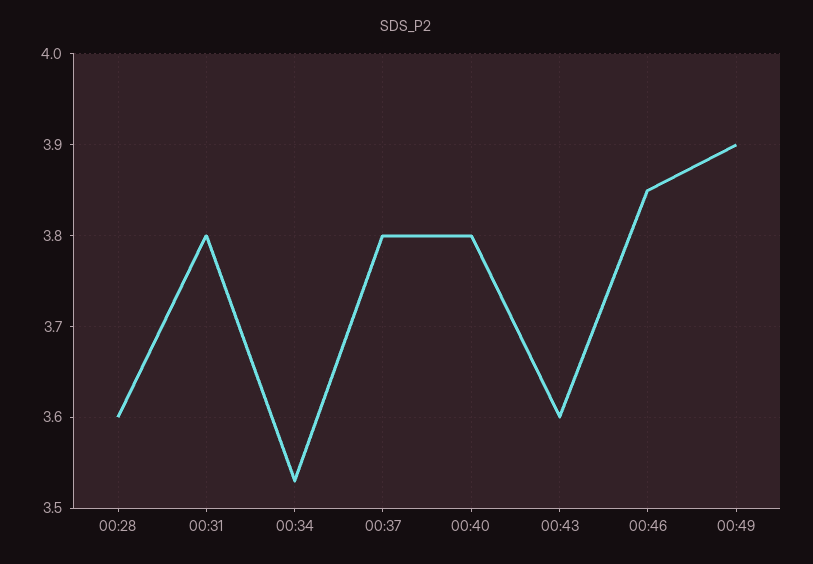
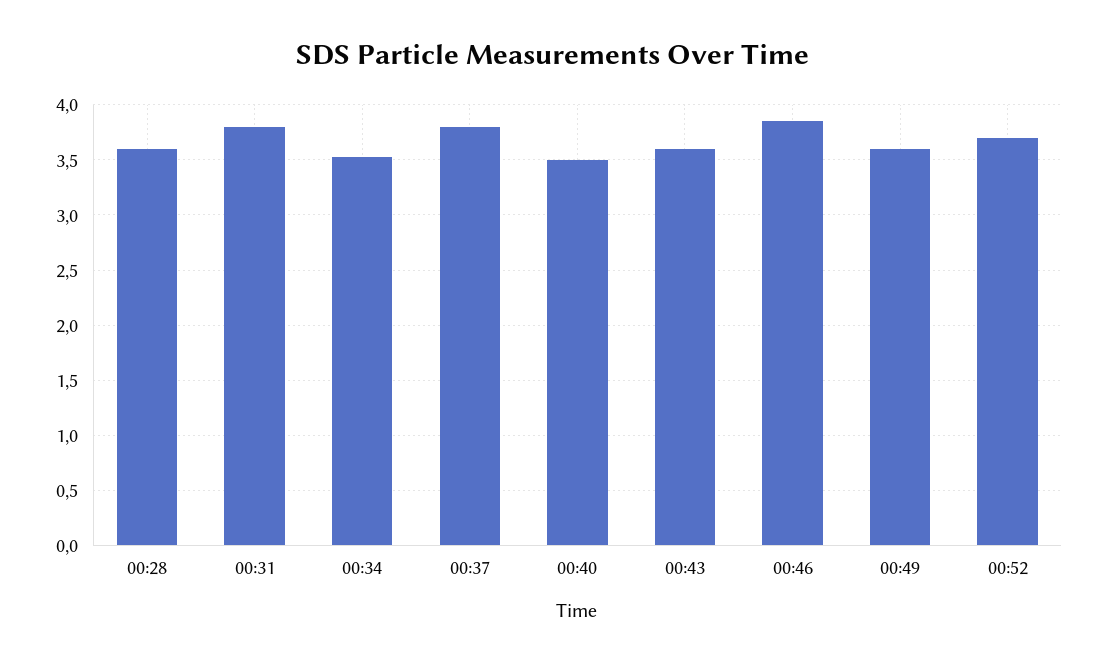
00:40: 3.8 -> 3.5
00:49: 3.9 -> 3.6
00:52: none -> 3.7

